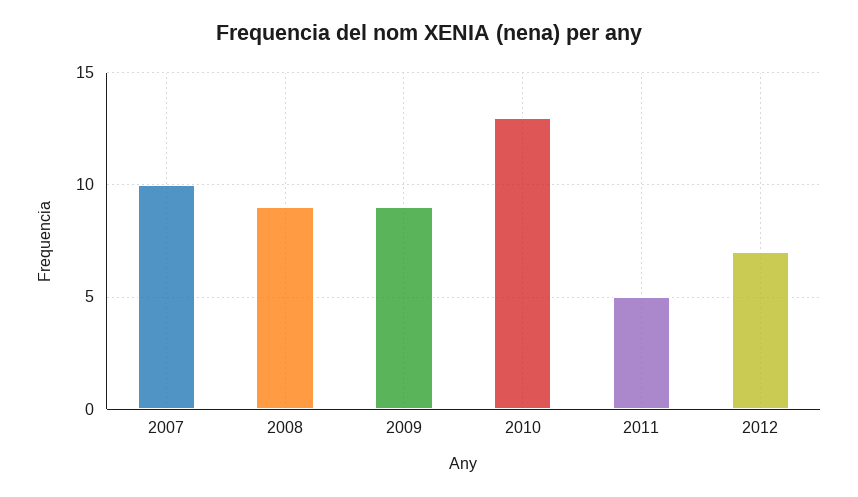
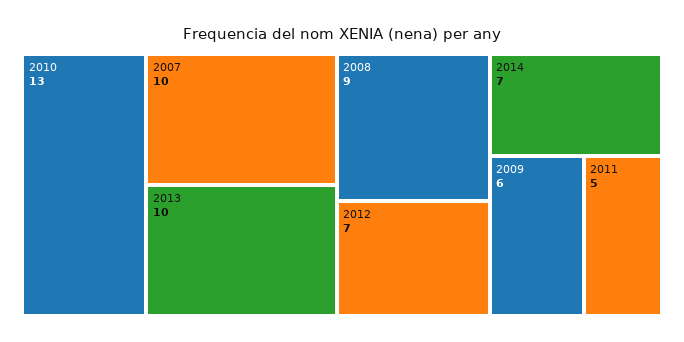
2009: 9 -> 6
2013: none -> 10
2014: none -> 7

